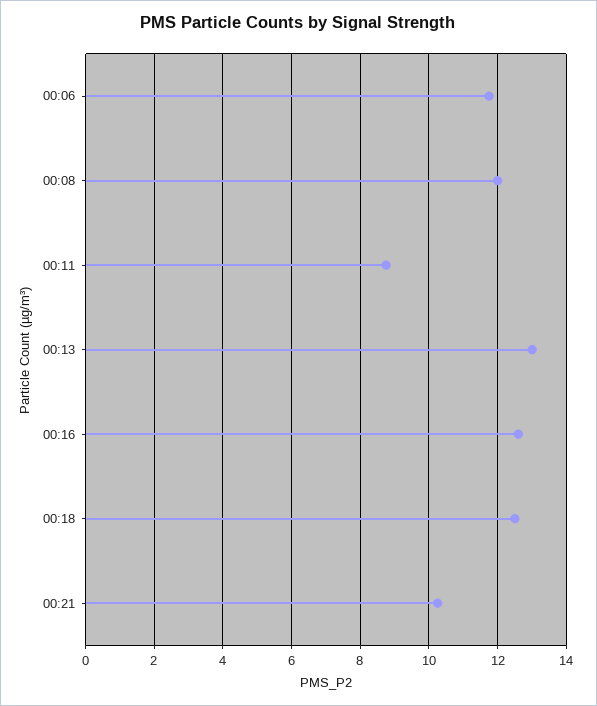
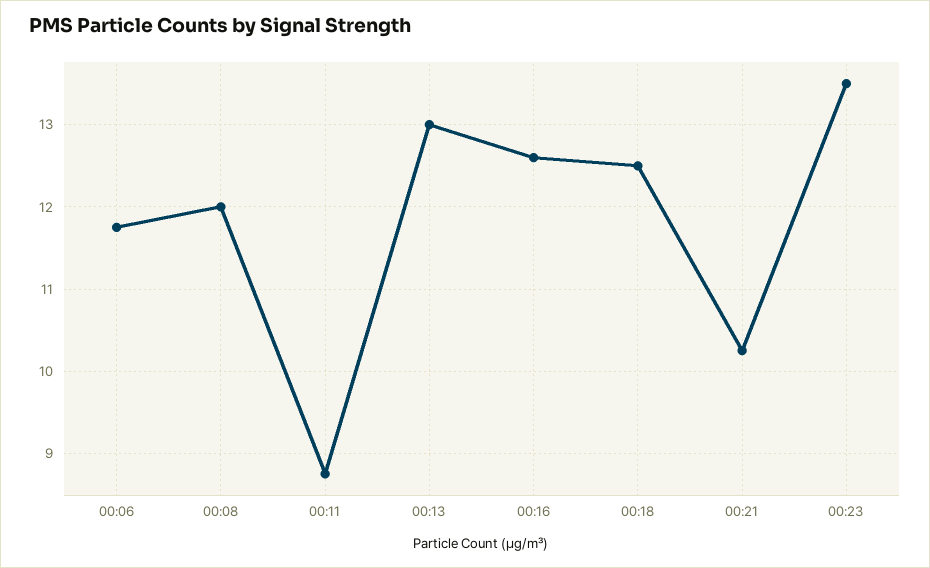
00:23: none -> 13.5

